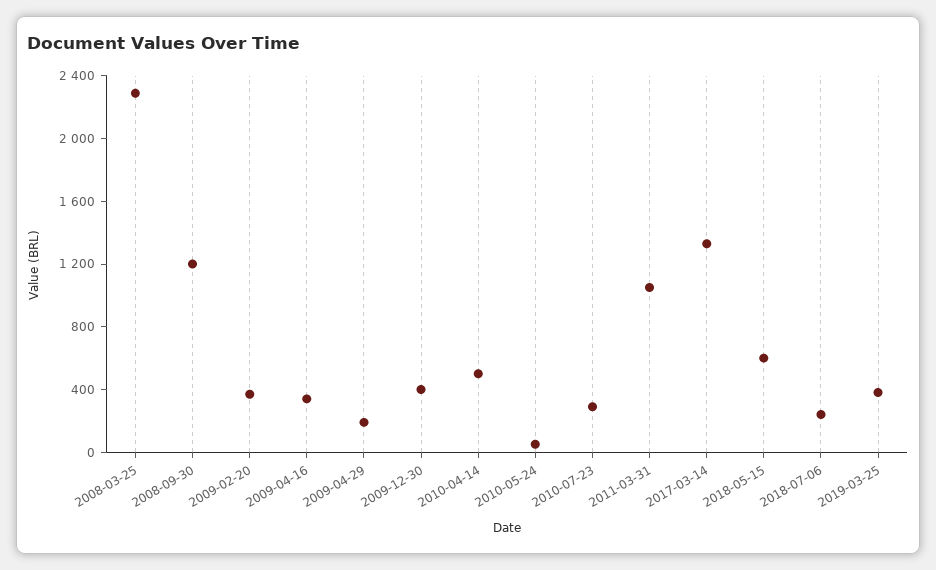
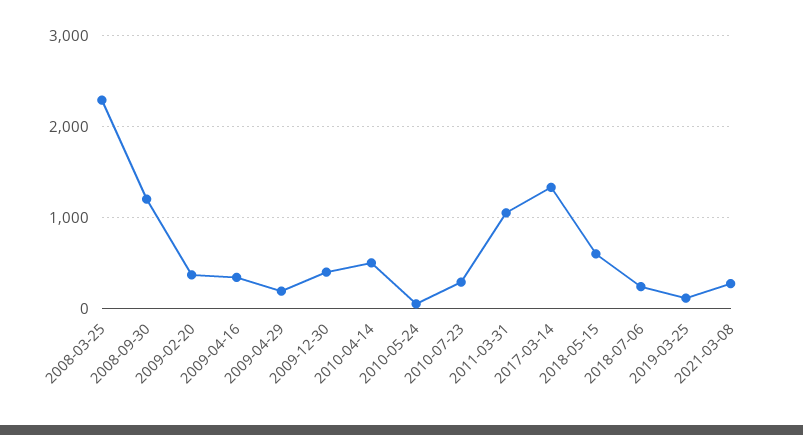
2019-03-25: 400 -> 100
2021-03-08: none -> 300

